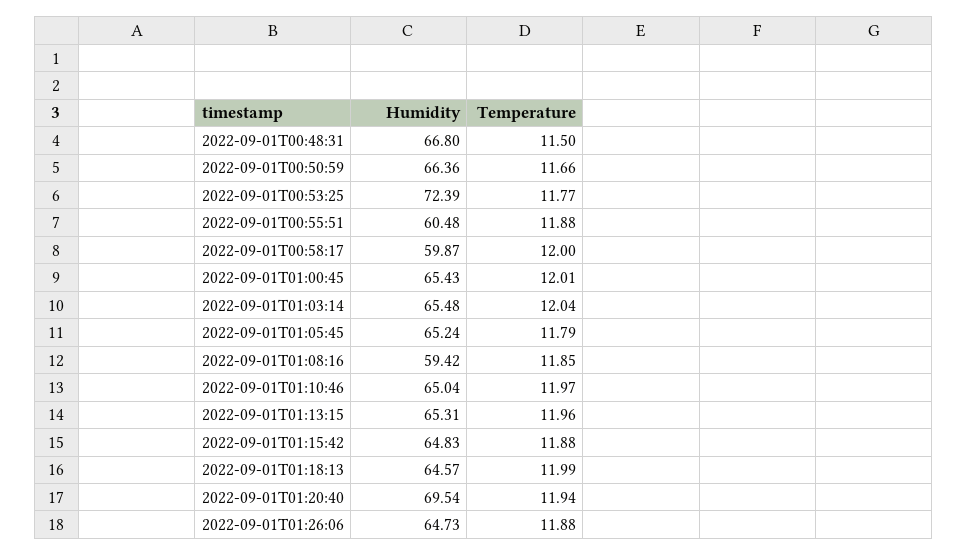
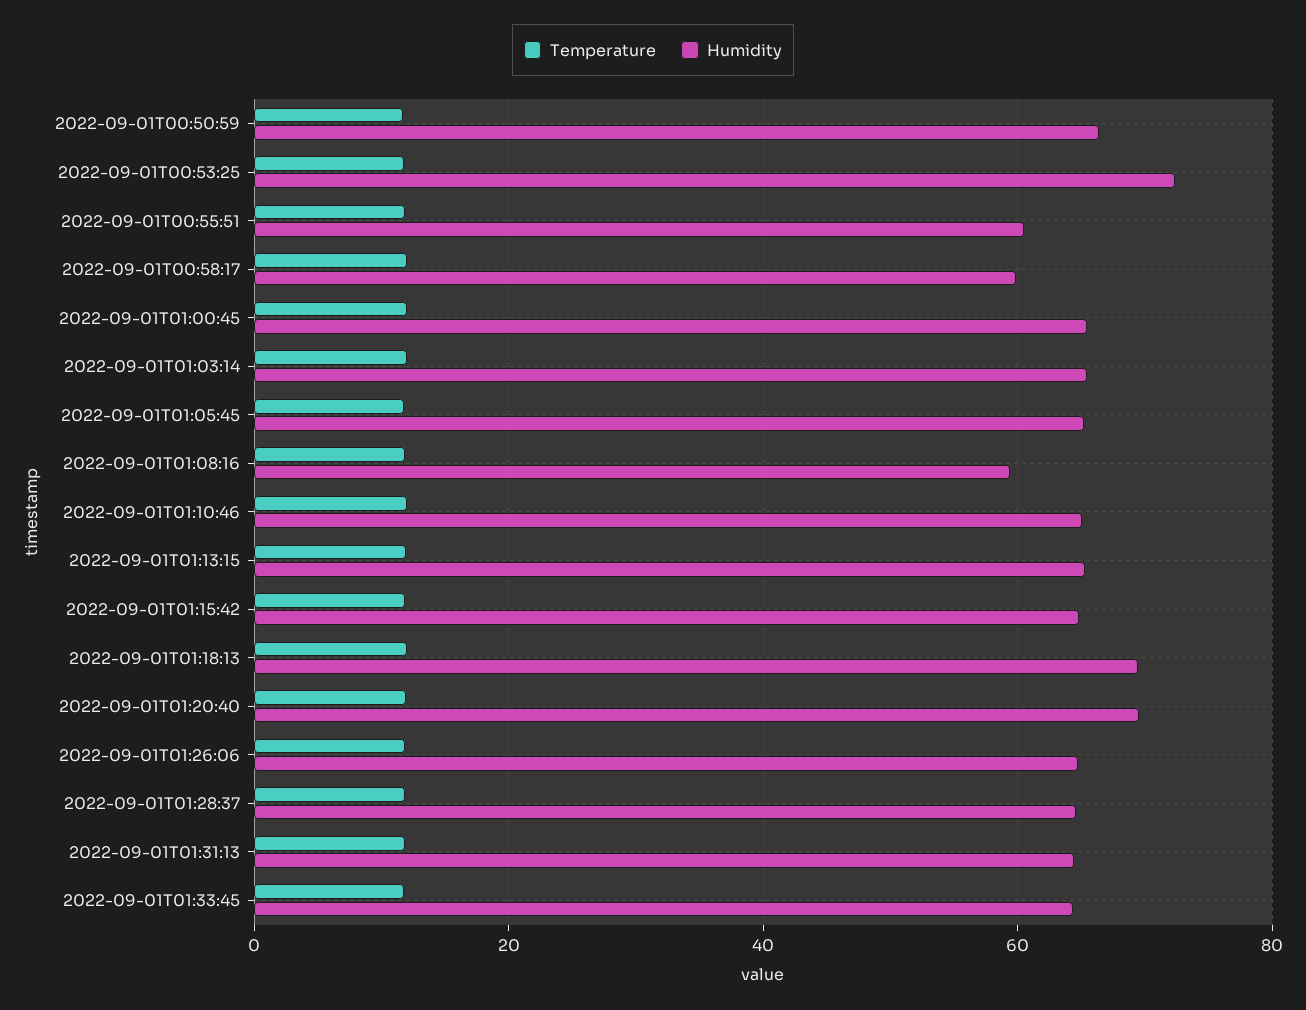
Humidity, 2022-09-01T00:48:31: 66.8 -> none
Temperature, 2022-09-01T00:48:31: 11.5 -> none
Humidity, 2022-09-01T01:18:13: 64.57 -> 70
Temperature, 2022-09-01T01:28:37: none -> 12
Humidity, 2022-09-01T01:28:37: none -> 64
Temperature, 2022-09-01T01:31:13: none -> 12
Humidity, 2022-09-01T01:31:13: none -> 64
Temperature, 2022-09-01T01:33:45: none -> 12
Humidity, 2022-09-01T01:33:45: none -> 64

